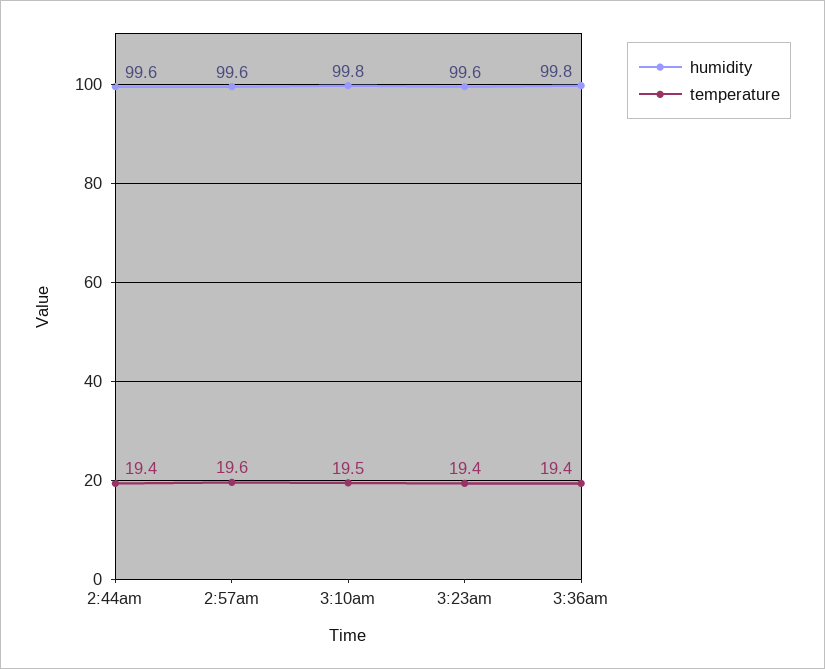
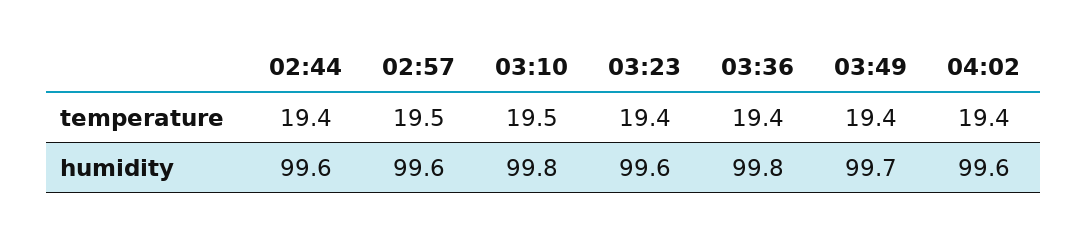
temperature, 2:57am: 19.6 -> 19.5
temperature, 03:49: none -> 19.4
temperature, 04:02: none -> 19.4
humidity, 03:49: none -> 99.7
humidity, 04:02: none -> 99.6

